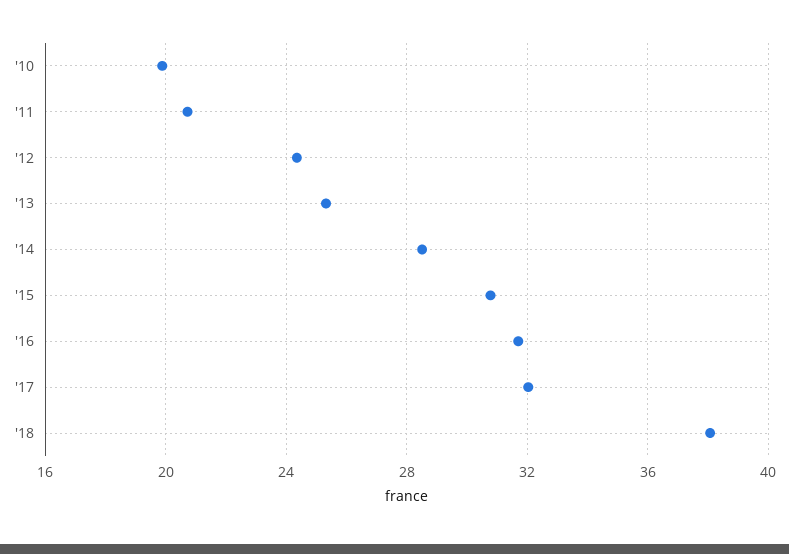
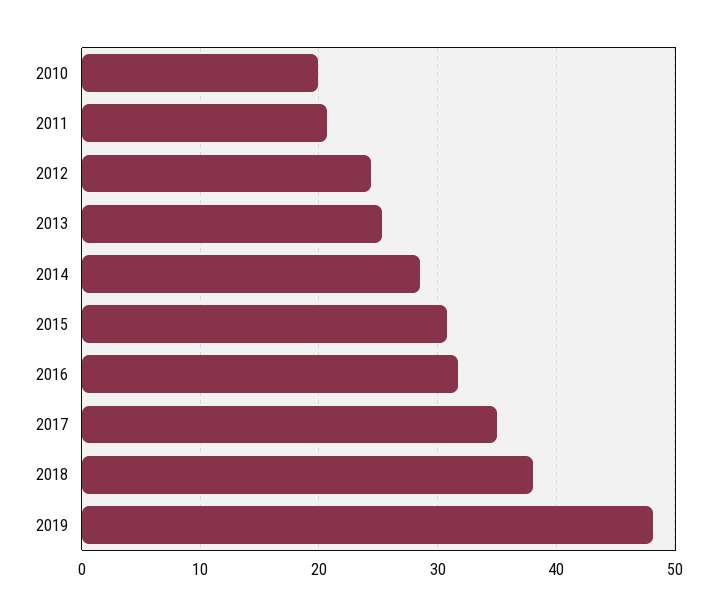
'17: 32 -> 35
2019: none -> 48

